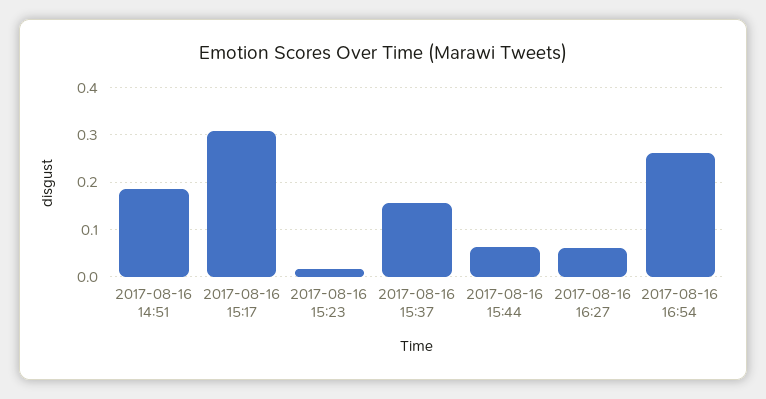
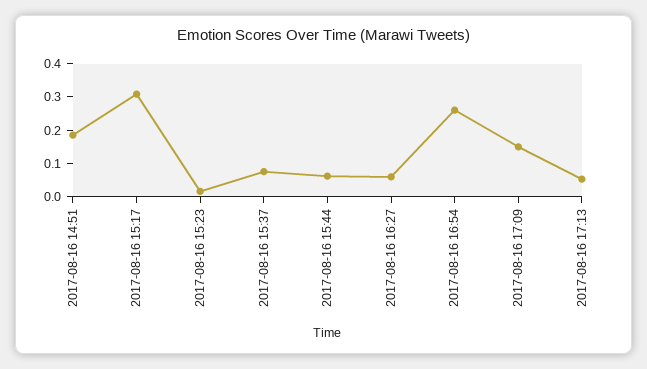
2017-08-16 15:37: 0.16 -> 0.075
2017-08-16 17:09: none -> 0.15
2017-08-16 17:13: none -> 0.05

